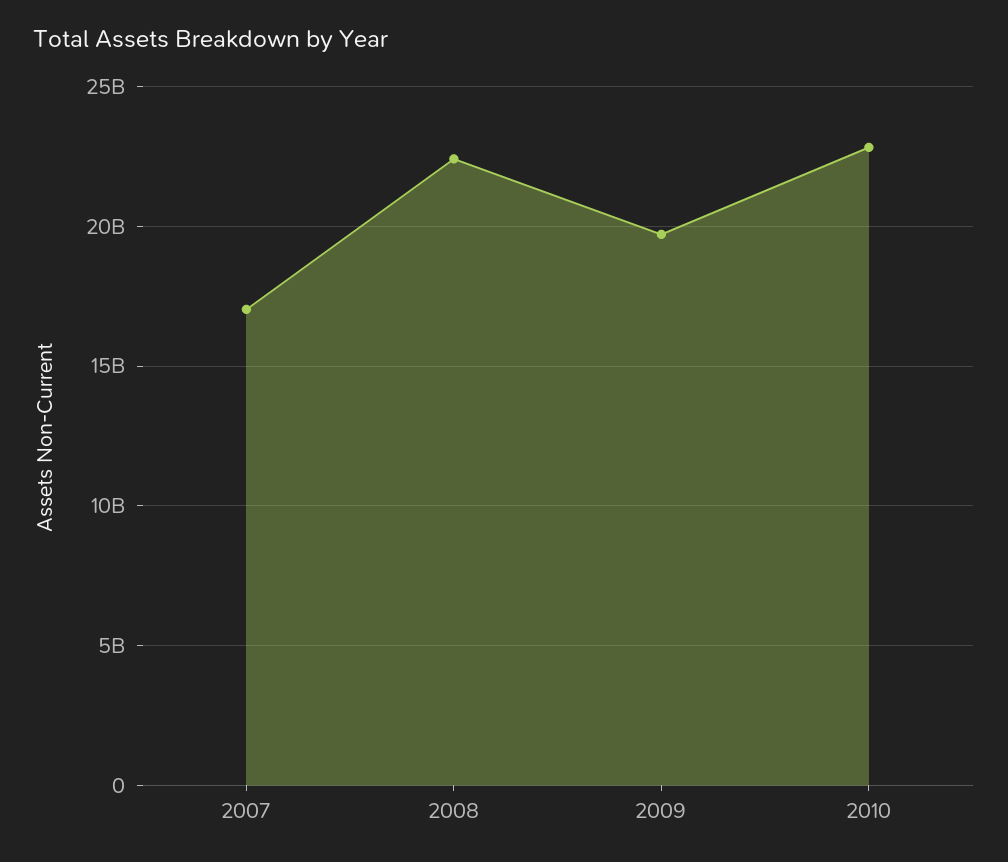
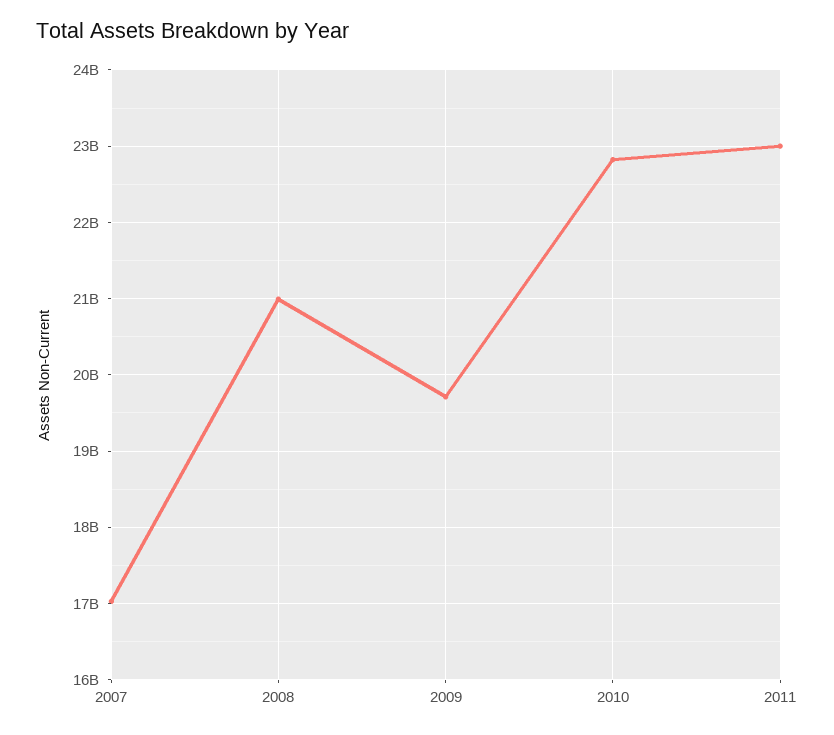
2008: 22500000000 -> 21000000000
2011: none -> 23000000000

